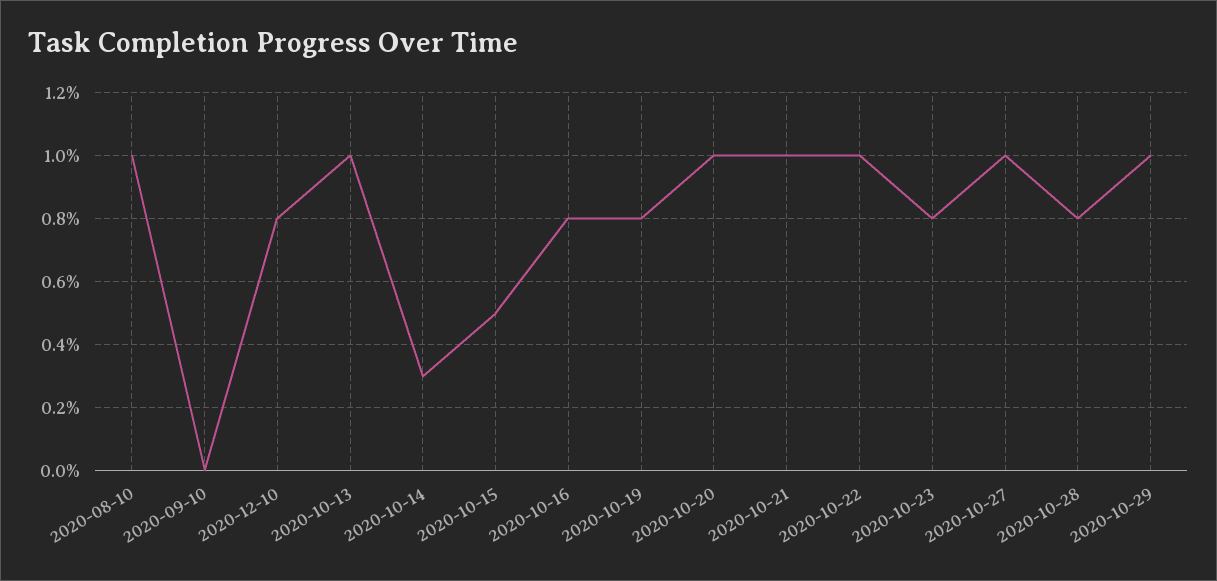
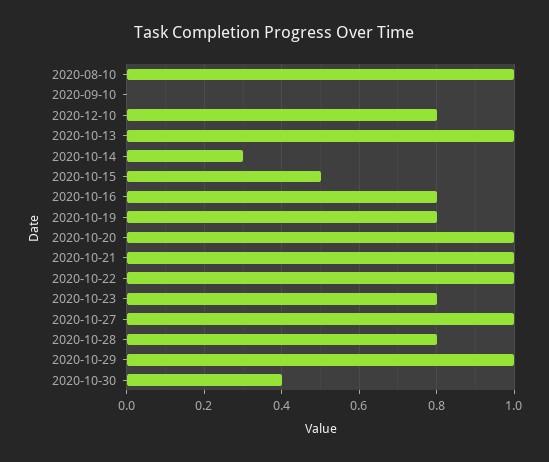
2020-10-30: none -> 0.4

